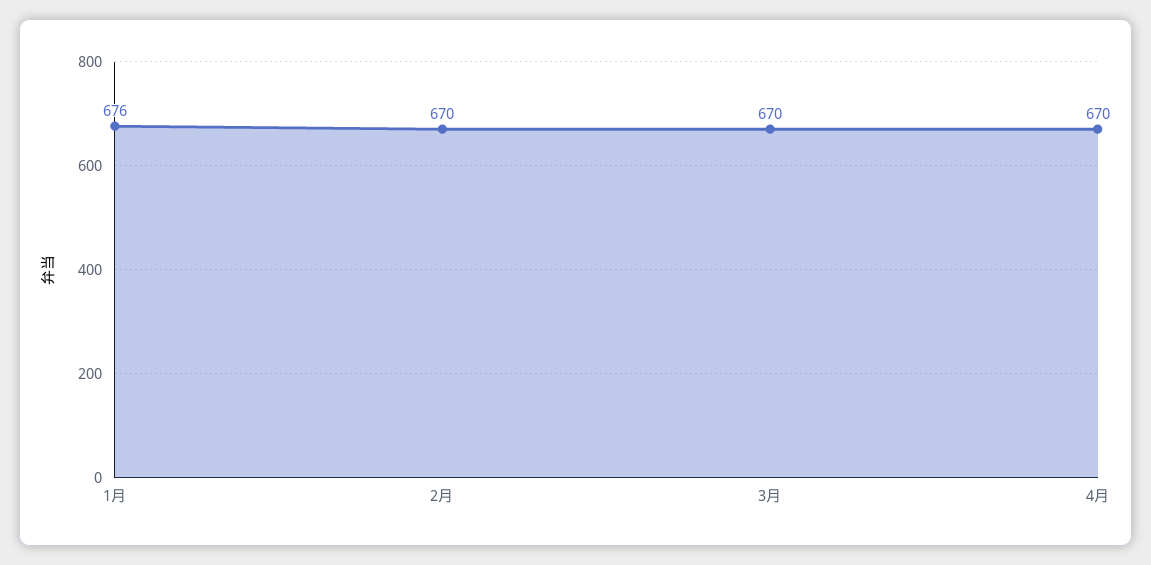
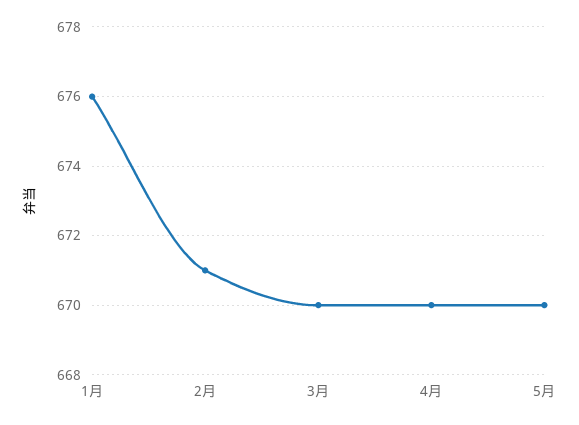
2月: 670 -> 671
5月: none -> 670

